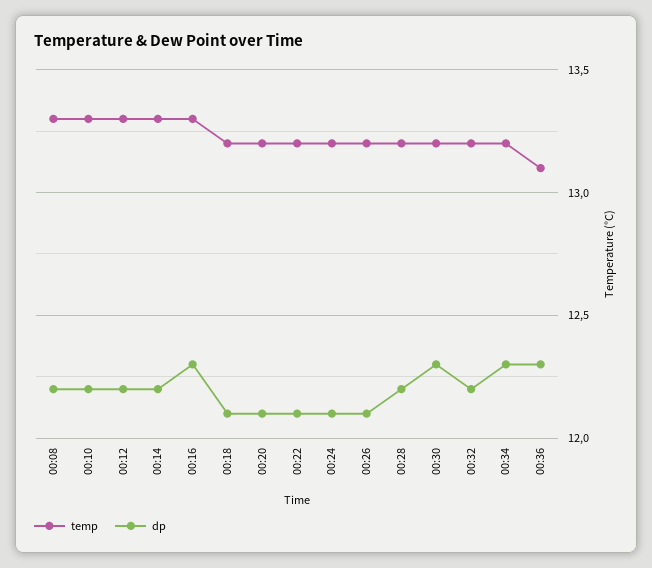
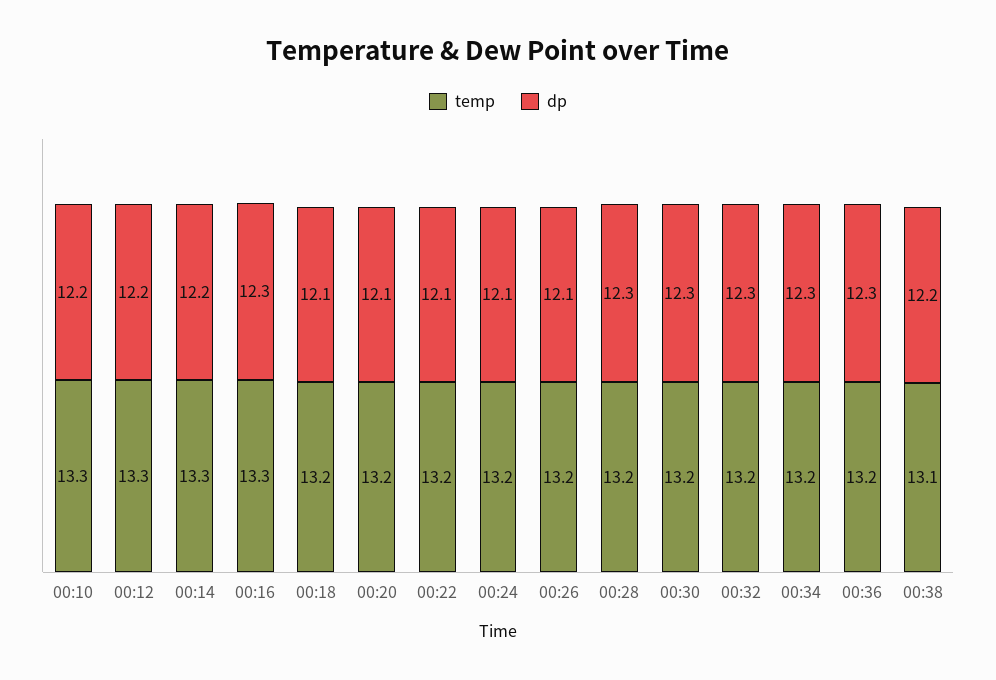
temp, 00:08: 13.3 -> none
dp, 00:08: 12.2 -> none
dp, 00:28: 12.2 -> 12.3
dp, 00:32: 12.2 -> 12.3
temp, 00:36: 13.1 -> 13.2
temp, 00:38: none -> 13.1
dp, 00:38: none -> 12.2

